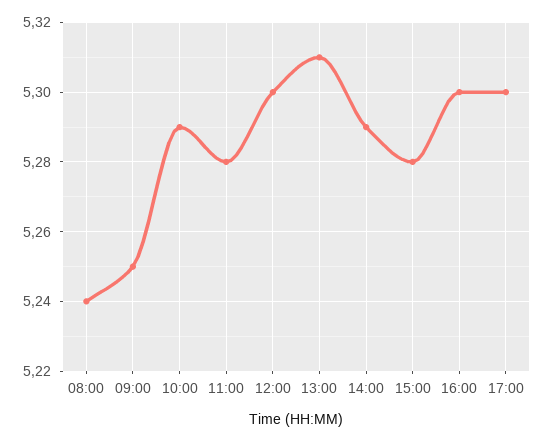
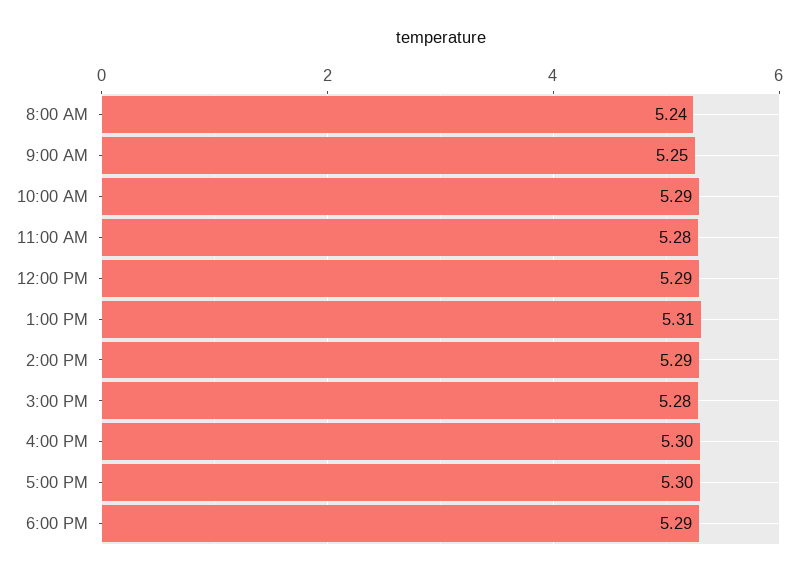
12:00: 5.3 -> 5.29
6:00 PM: none -> 5.29

